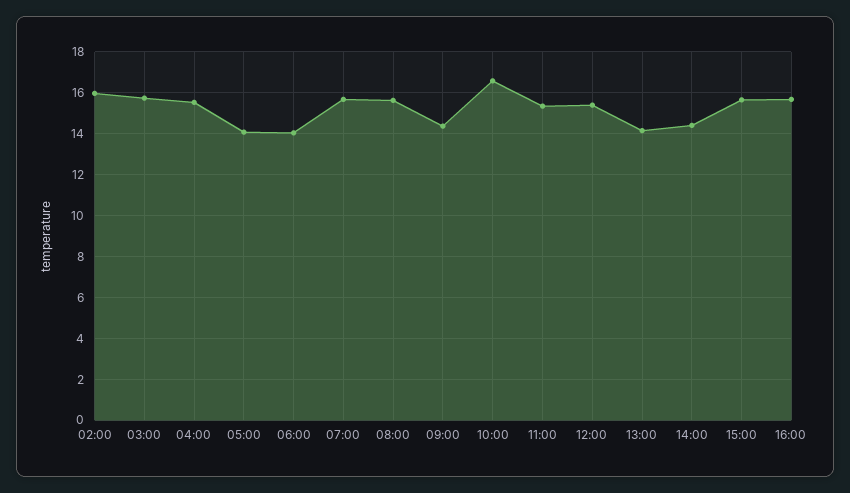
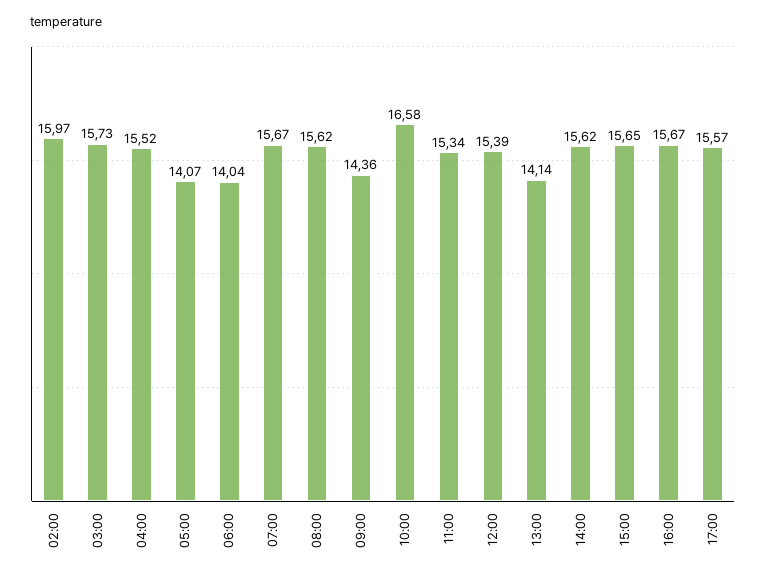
14:00: 14.5 -> 15.62
17:00: none -> 15.57

